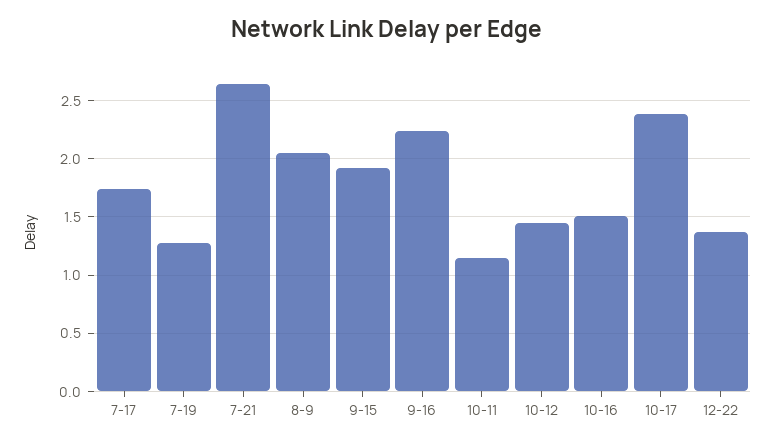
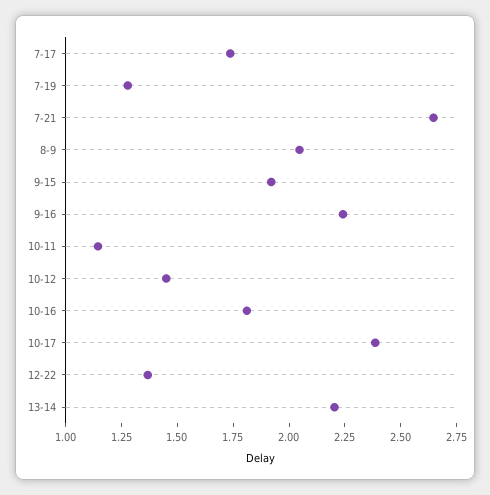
10-16: 1.5 -> 1.8
13-14: none -> 2.2

